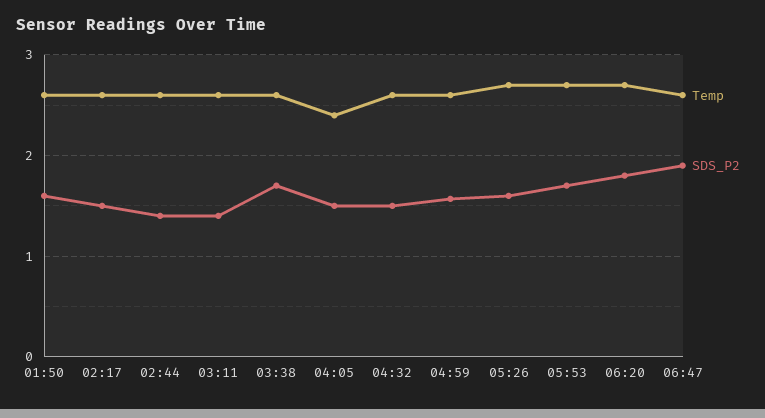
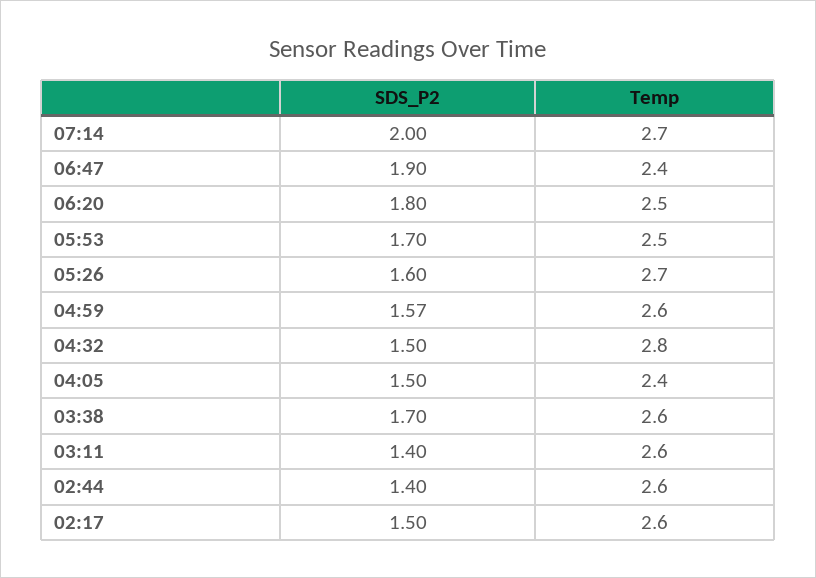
Temp, 01:50: 2.6 -> none
SDS_P2, 01:50: 1.6 -> none
Temp, 04:32: 2.6 -> 2.8
Temp, 05:53: 2.7 -> 2.5
Temp, 06:20: 2.7 -> 2.5
Temp, 06:47: 2.6 -> 2.4
SDS_P2, 07:14: none -> 2
Temp, 07:14: none -> 2.7

